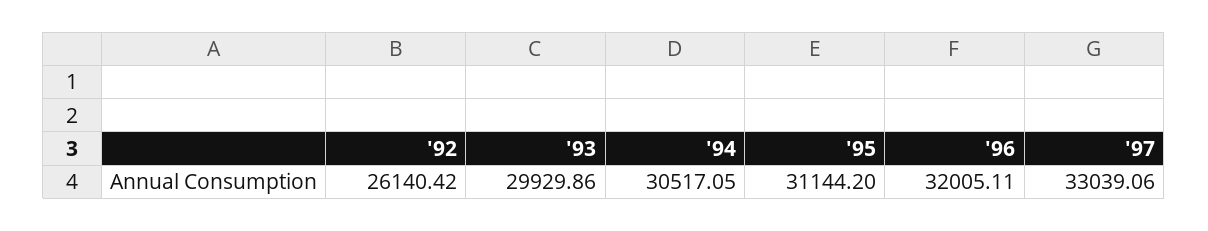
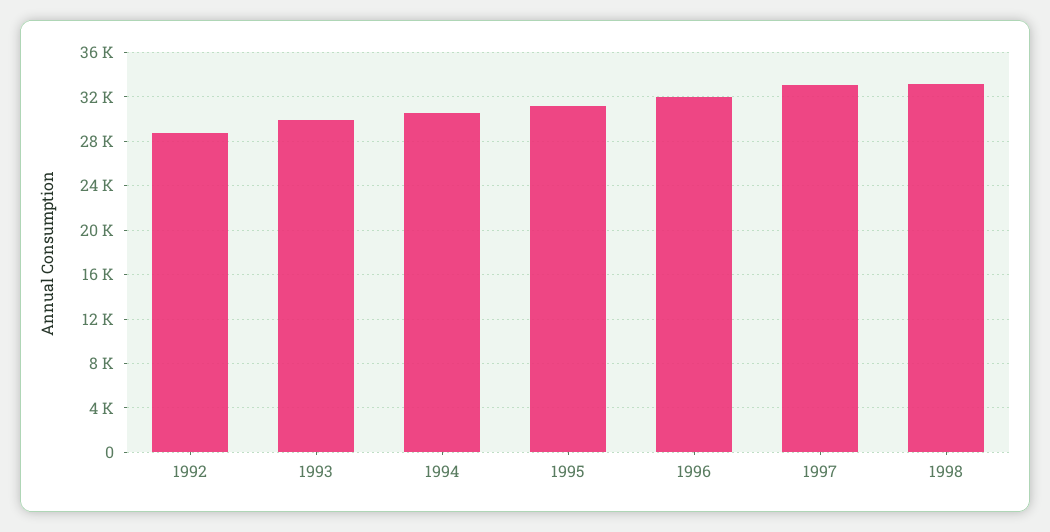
'92: 26140.42 -> 29000
1998: none -> 33000

